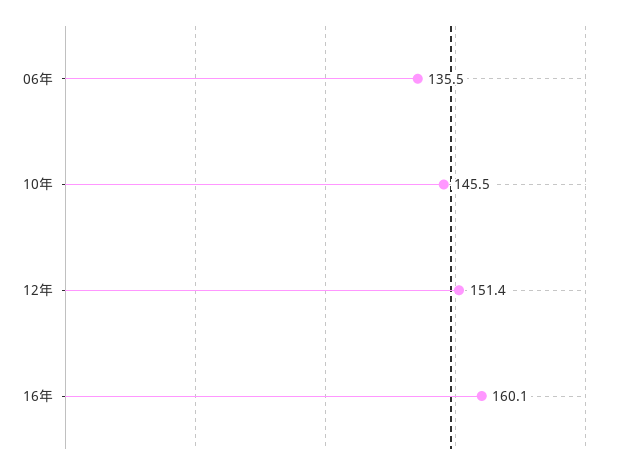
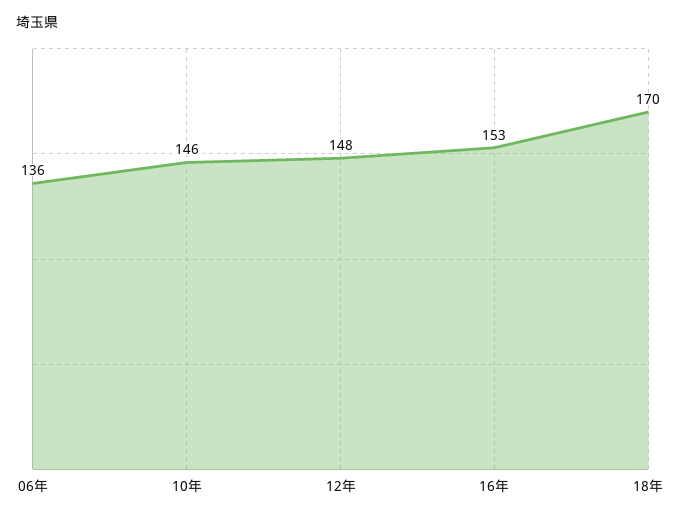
12年: 151.4 -> 148
16年: 160.1 -> 153
18年: none -> 170

